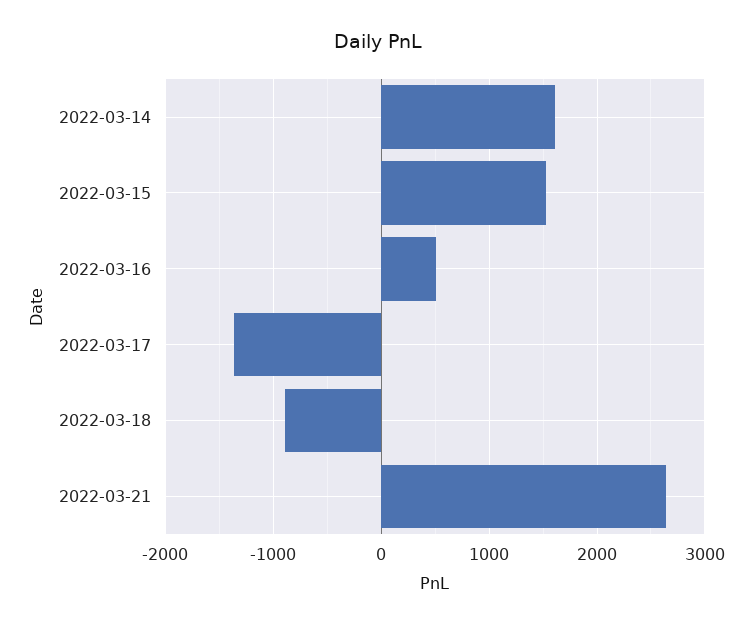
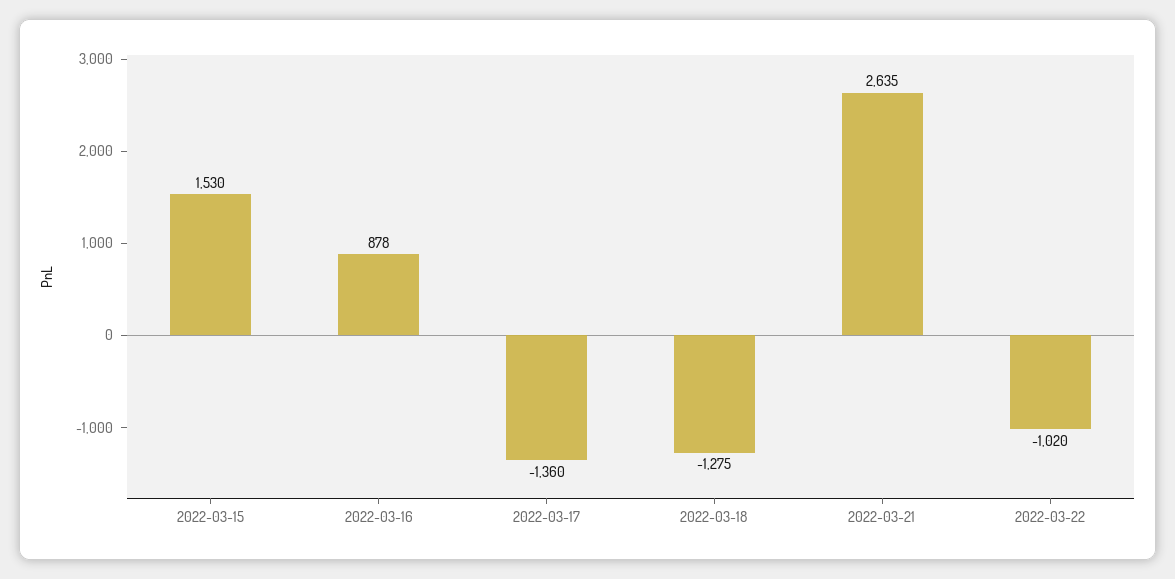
2022-03-14: 1600 -> none
2022-03-16: 500 -> 878
2022-03-18: -900 -> -1275
2022-03-22: none -> -1020

